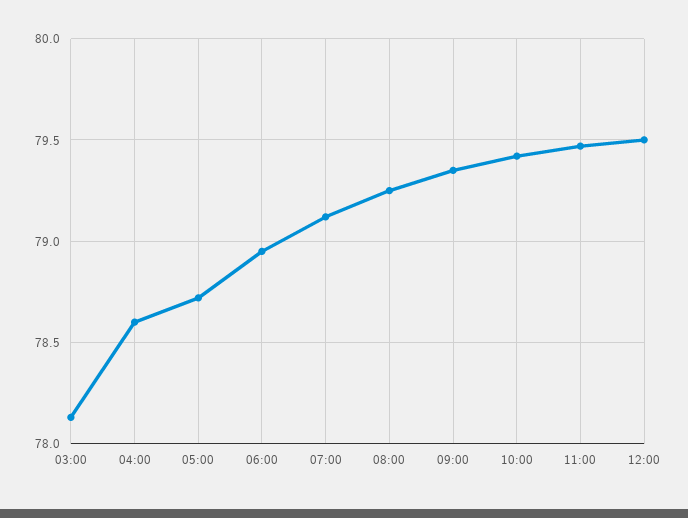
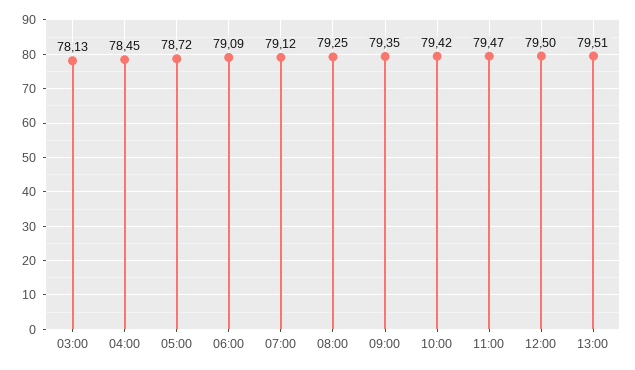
04:00: 78.6 -> 78.45
06:00: 78.95 -> 79.09
13:00: none -> 79.51

